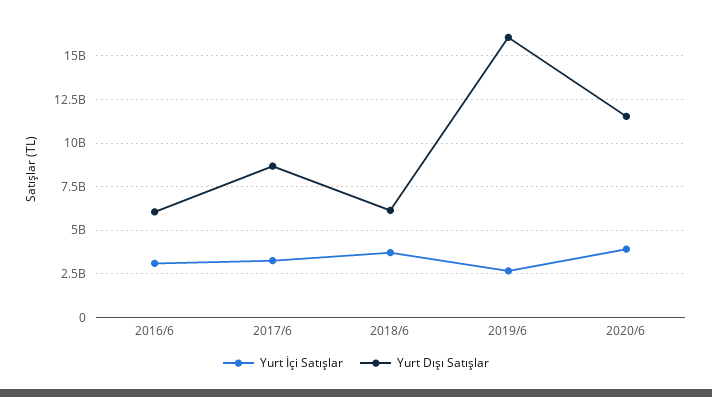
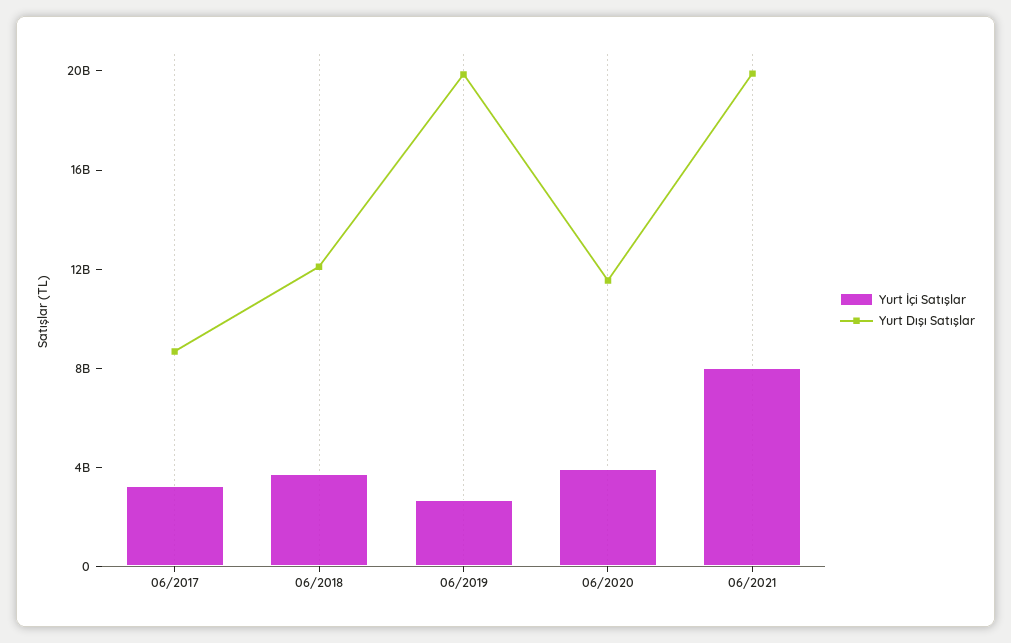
Yurt İçi Satışlar, 2016/6: 3000000000 -> none
Yurt Dışı Satışlar, 2016/6: 6000000000 -> none
Yurt Dışı Satışlar, 2018/6: 6000000000 -> 12000000000
Yurt Dışı Satışlar, 2019/6: 16000000000 -> 20000000000
Yurt İçi Satışlar, 06/2021: none -> 8000000000
Yurt Dışı Satışlar, 06/2021: none -> 20000000000

